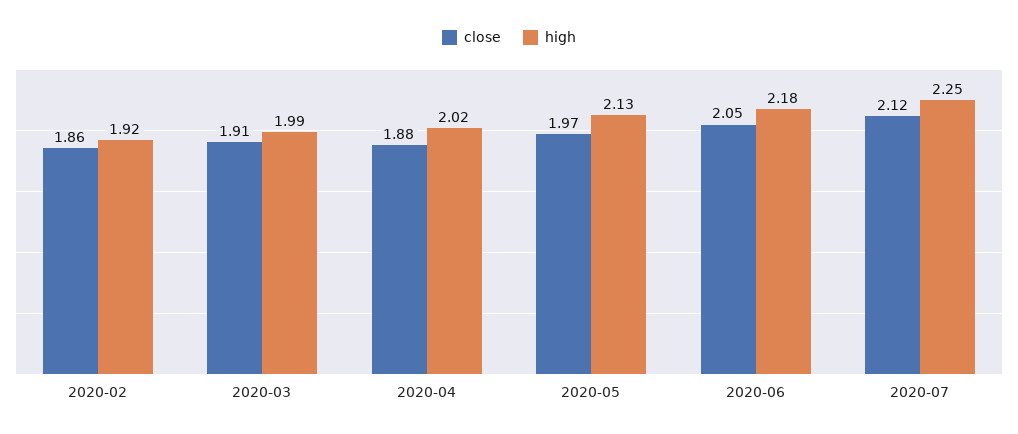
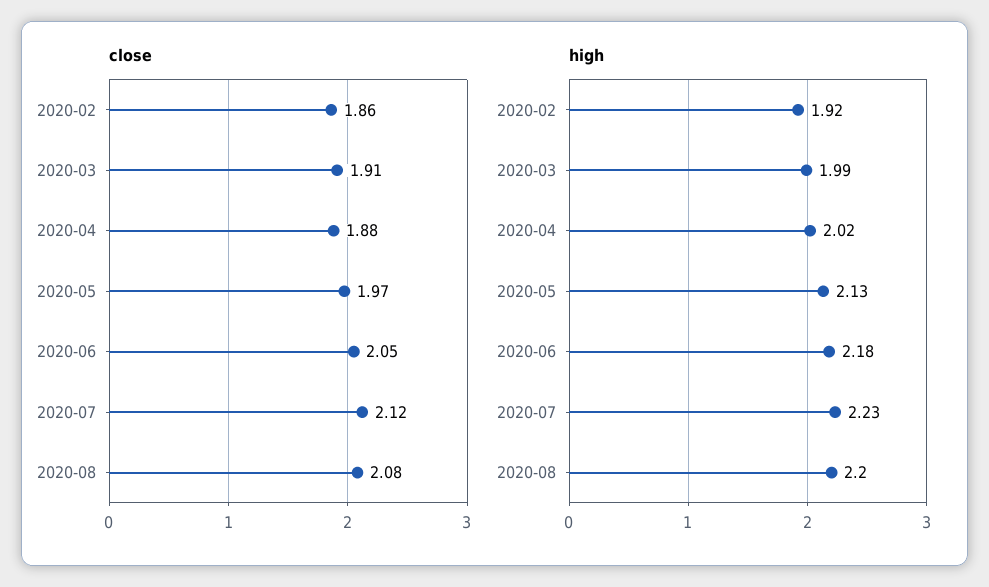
high, 2020-07: 2.25 -> 2.23
close, 2020-08: none -> 2.08
high, 2020-08: none -> 2.2

